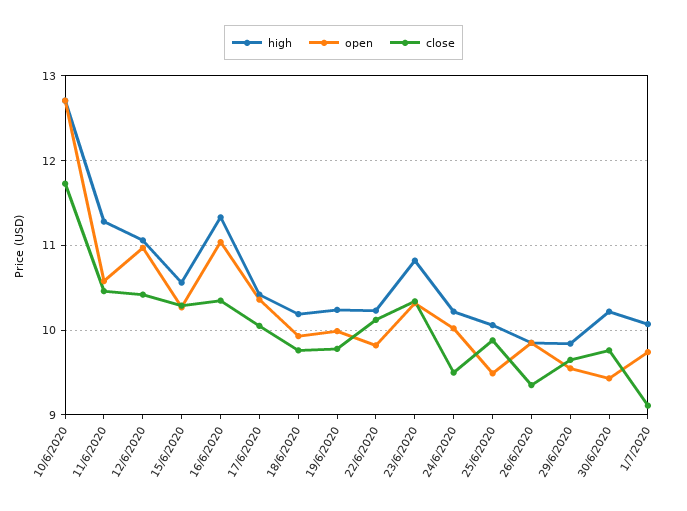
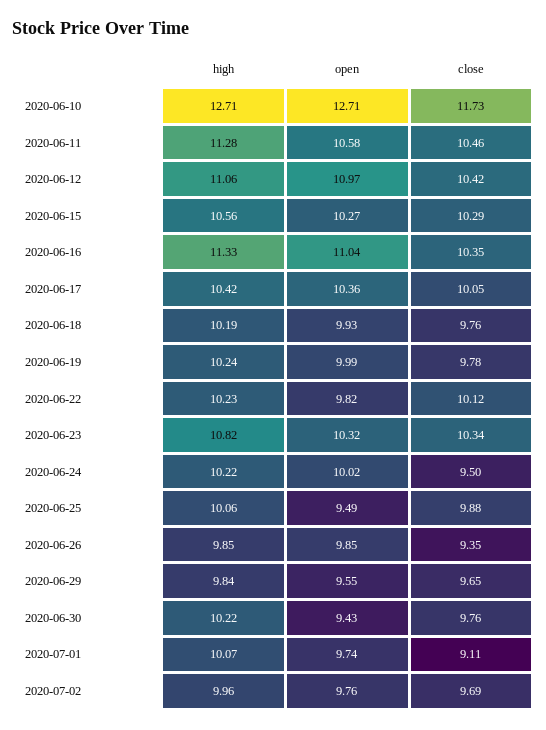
high, 2020-07-02: none -> 9.96
open, 2020-07-02: none -> 9.76
close, 2020-07-02: none -> 9.69

